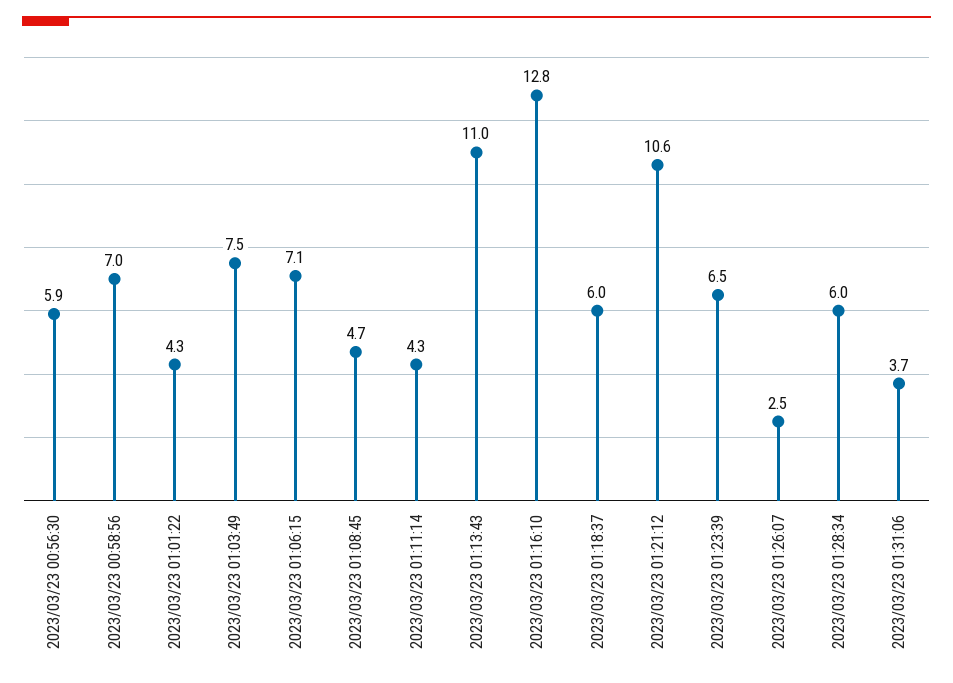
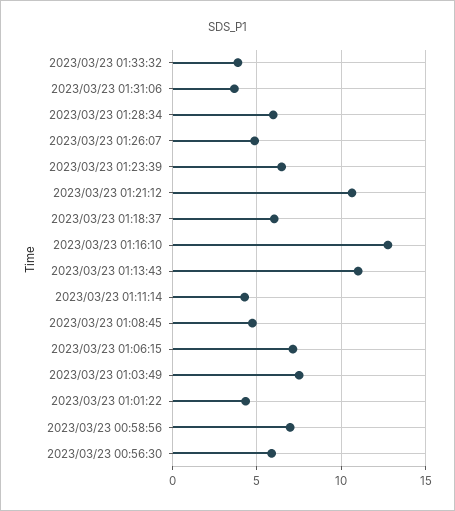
2023/03/23 01:26:07: 2.5 -> 5
2023/03/23 01:33:32: none -> 4

